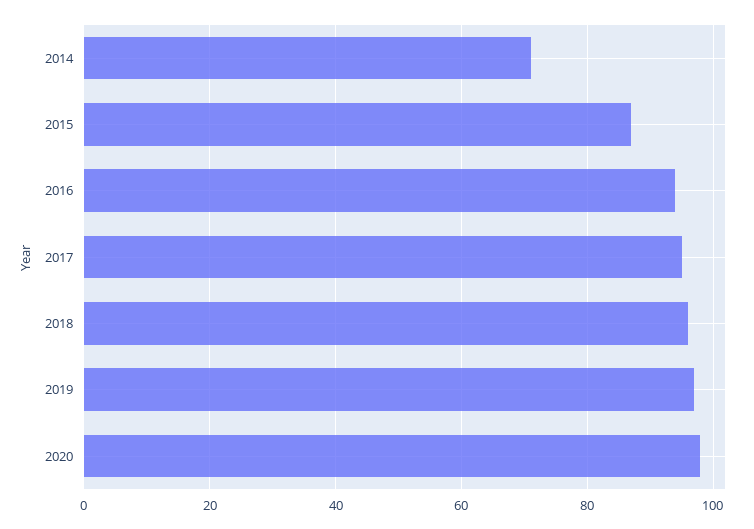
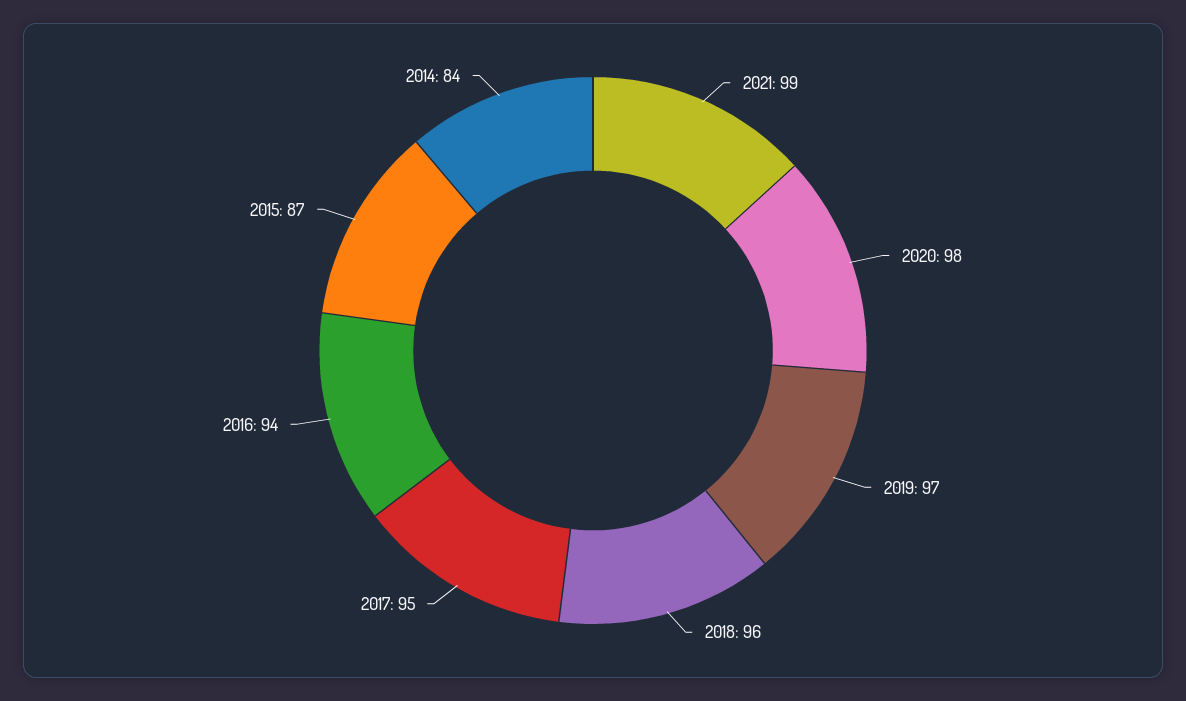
2014: 70 -> 84
2021: none -> 99

